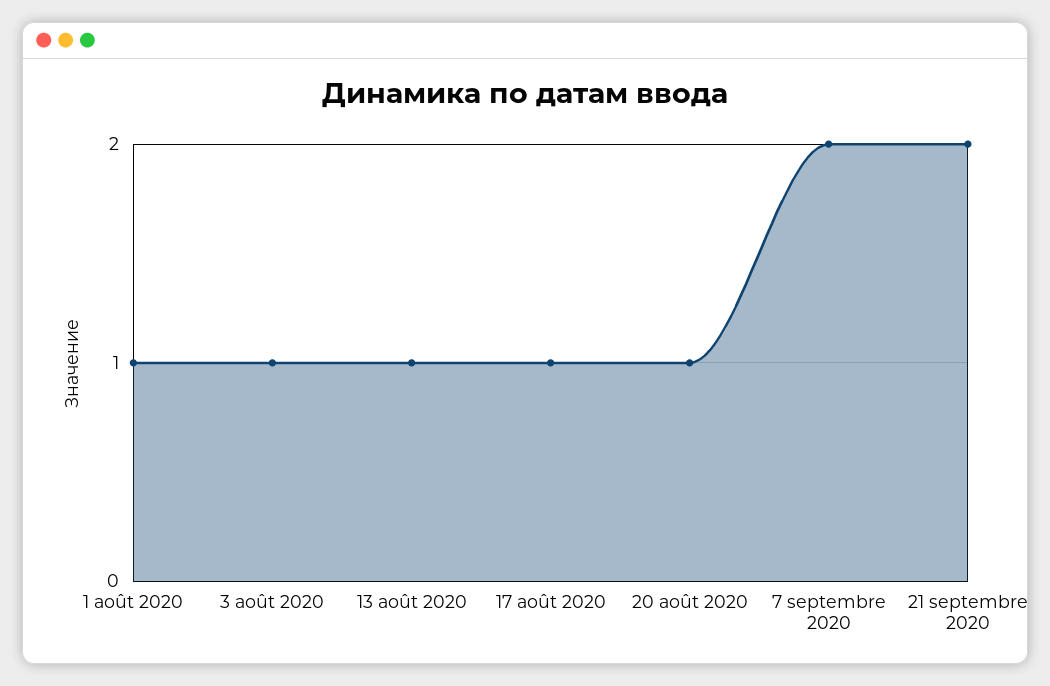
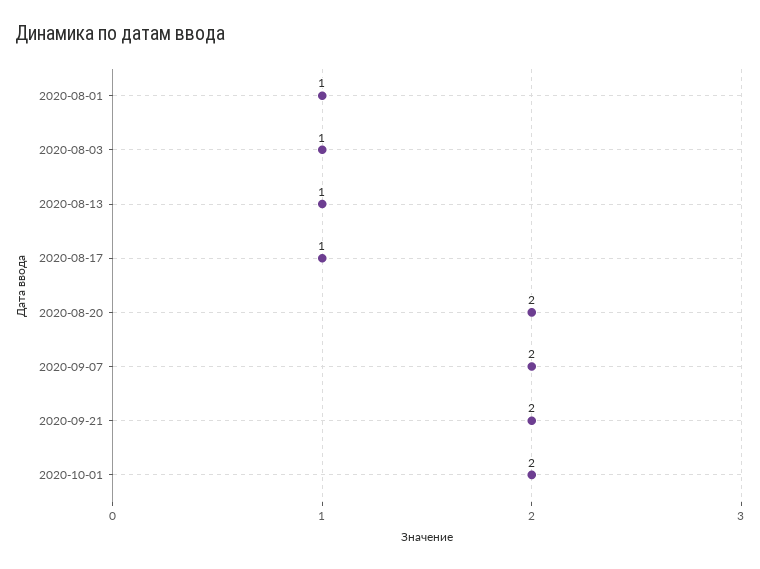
20 août 2020: 1 -> 2
2020-10-01: none -> 2

